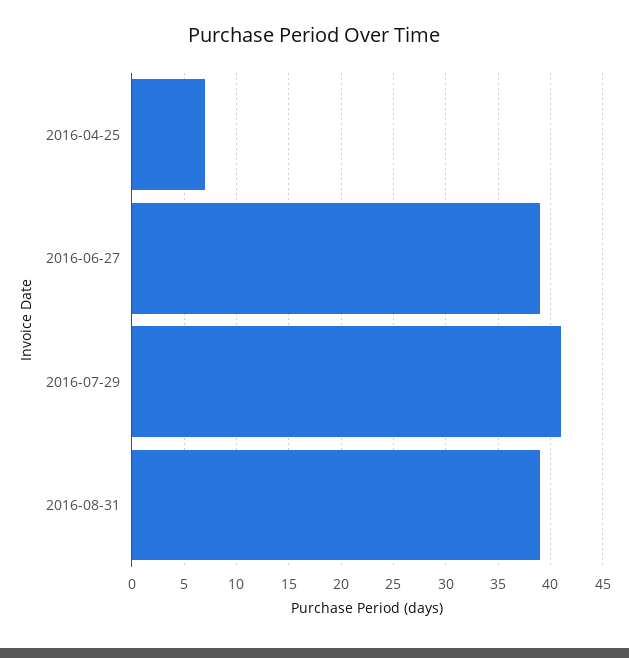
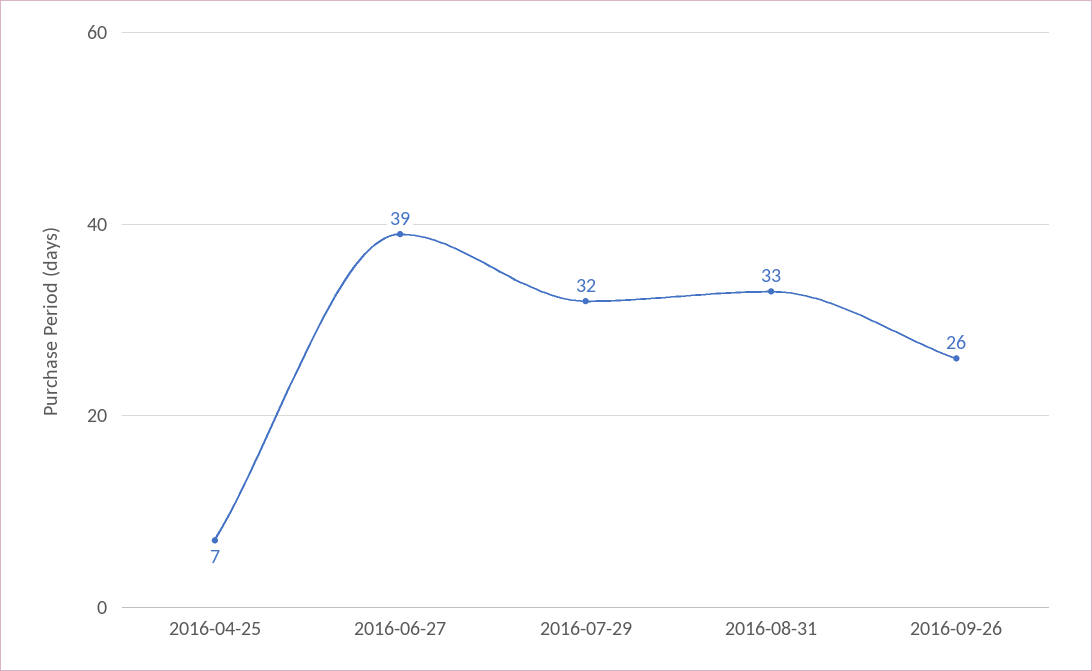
2016-07-29: 41 -> 32
2016-08-31: 39 -> 33
2016-09-26: none -> 26

